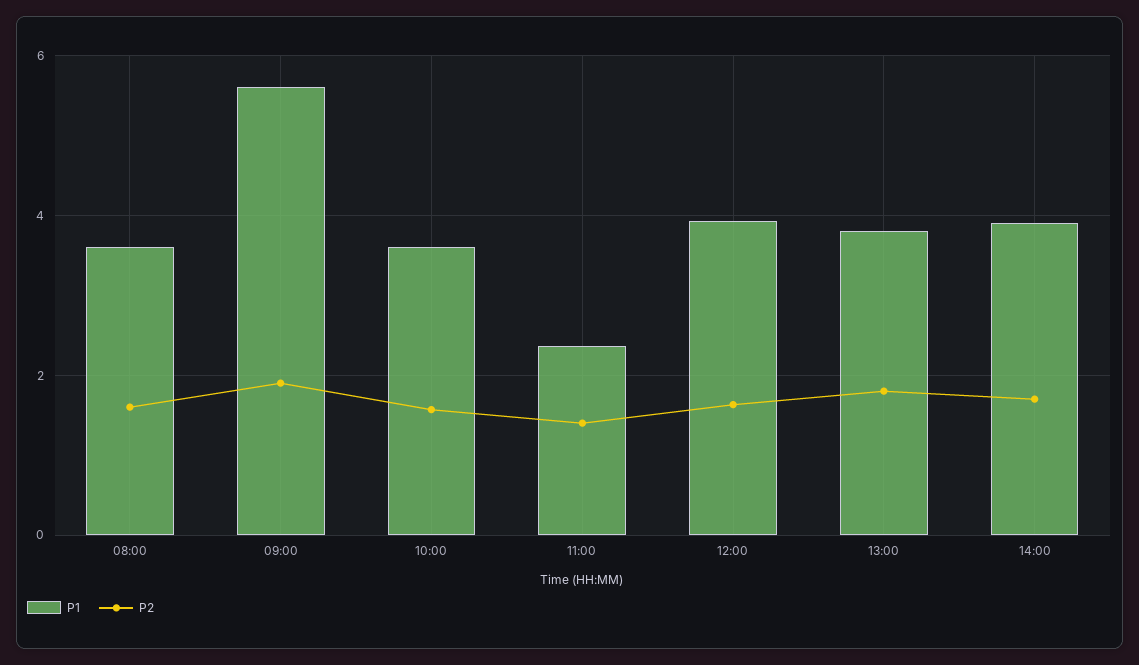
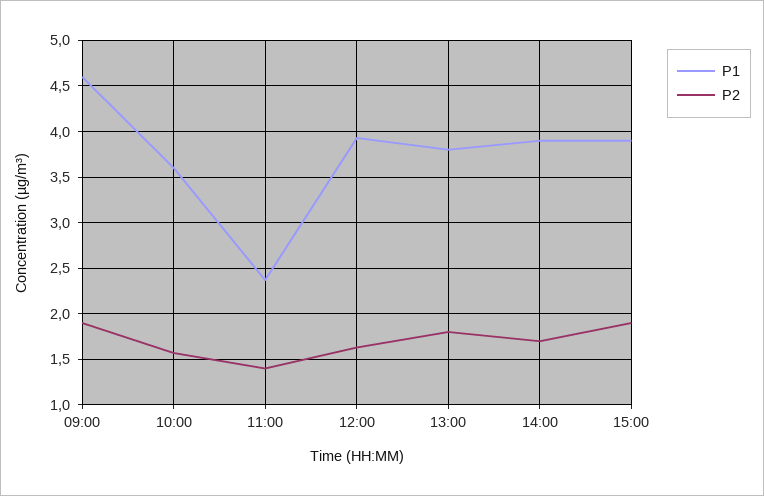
P1, 08:00: 3.6 -> none
P2, 08:00: 1.6 -> none
P1, 09:00: 5.6 -> 4.6
P1, 15:00: none -> 3.9
P2, 15:00: none -> 1.9

